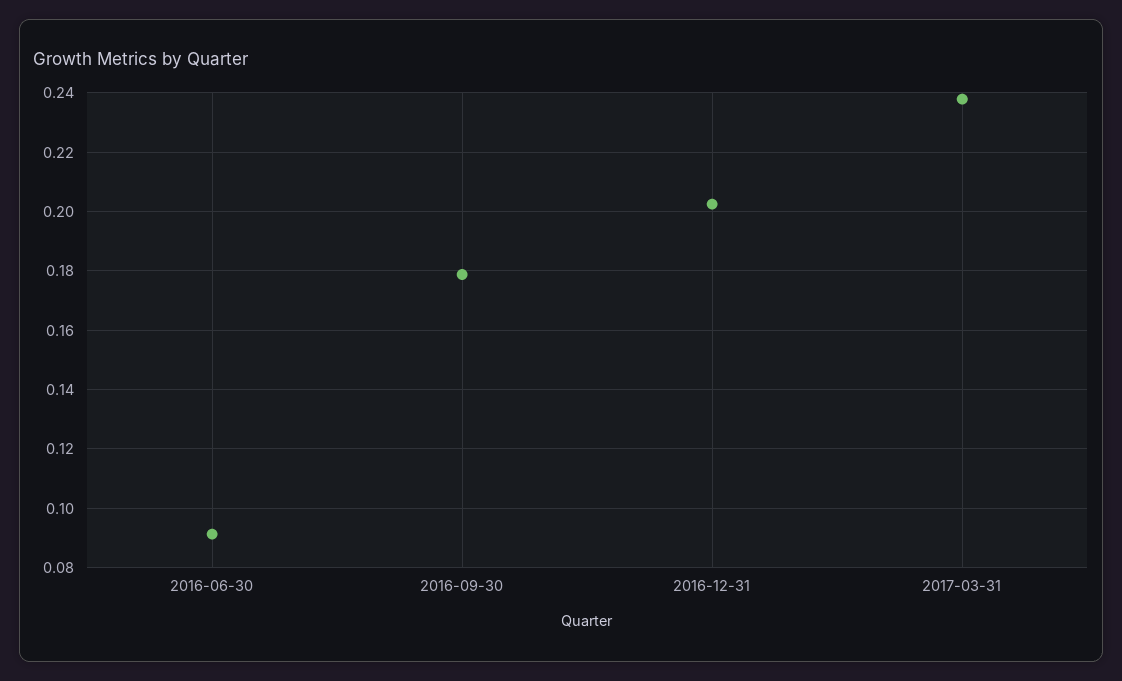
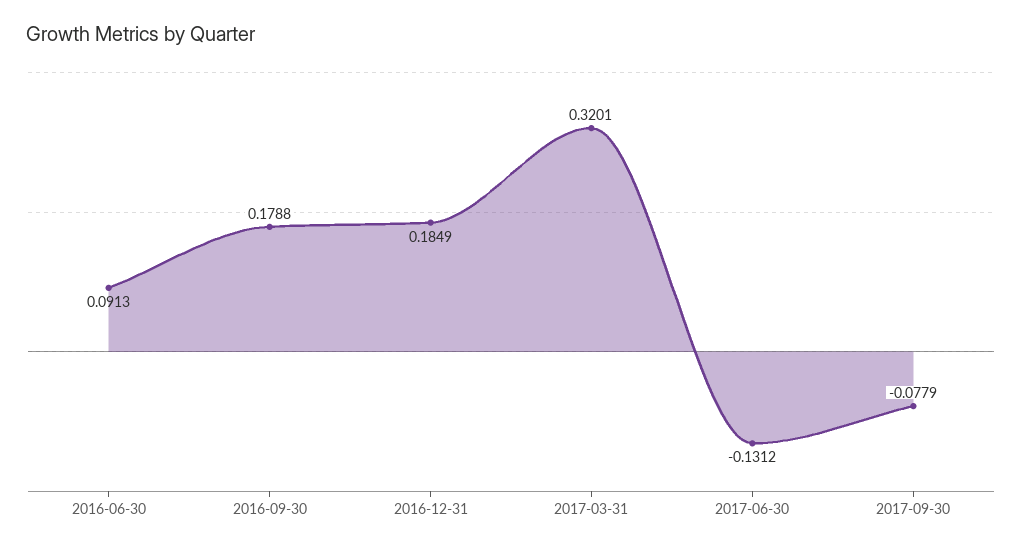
2016-12-31: 0.2025 -> 0.1849
2017-03-31: 0.2375 -> 0.3201
2017-06-30: none -> -0.1312
2017-09-30: none -> -0.0779

